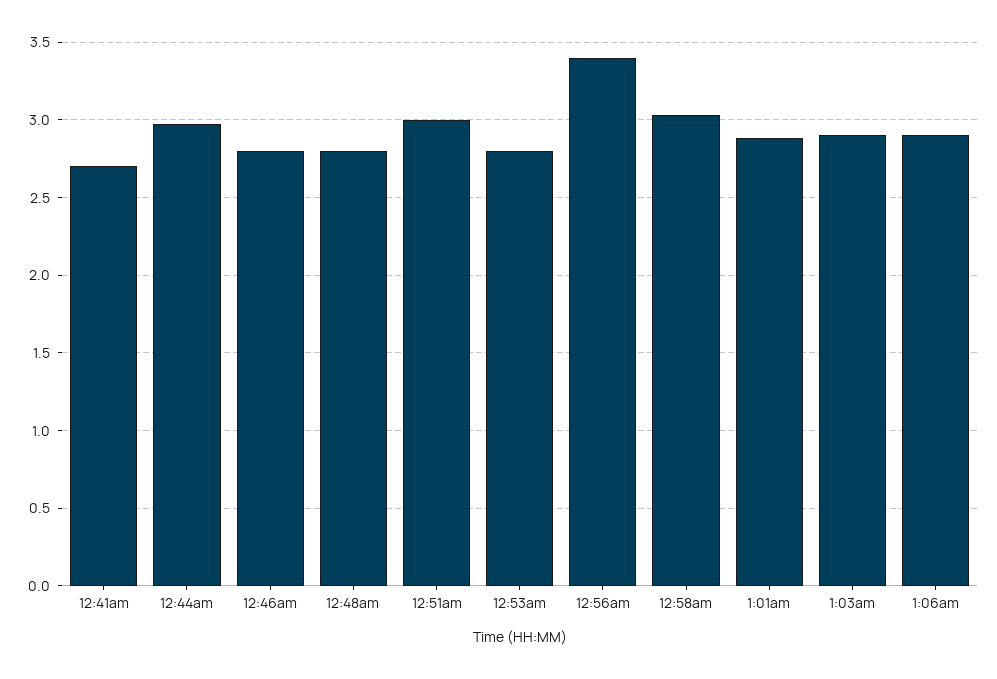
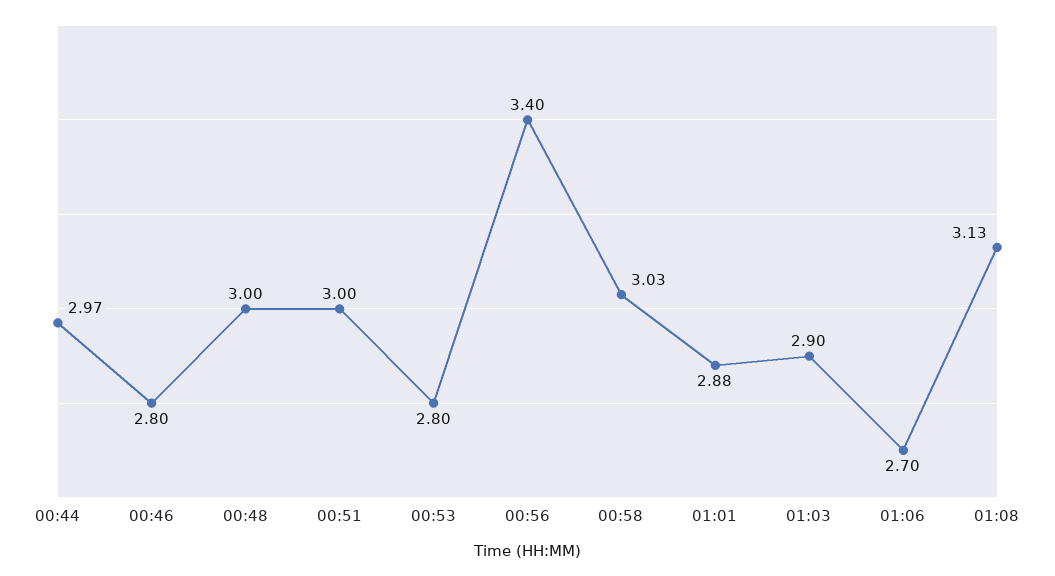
12:41am: 2.7 -> none
12:48am: 2.8 -> 3
1:06am: 2.9 -> 2.7
01:08: none -> 3.13

